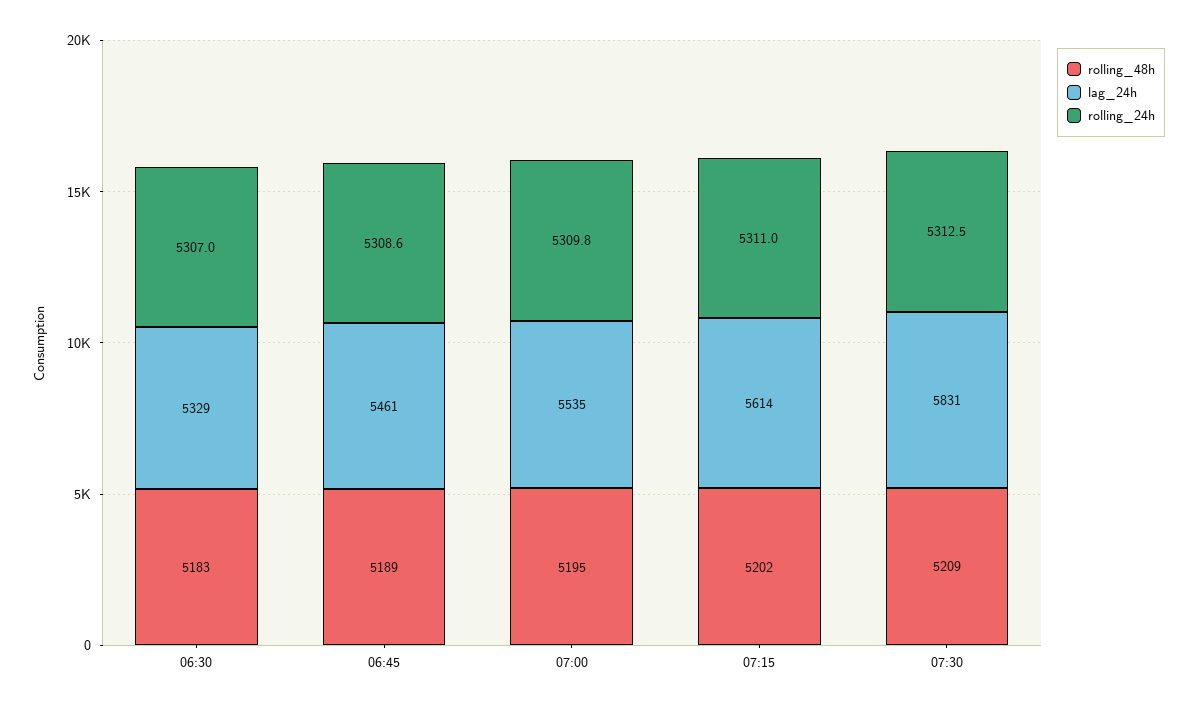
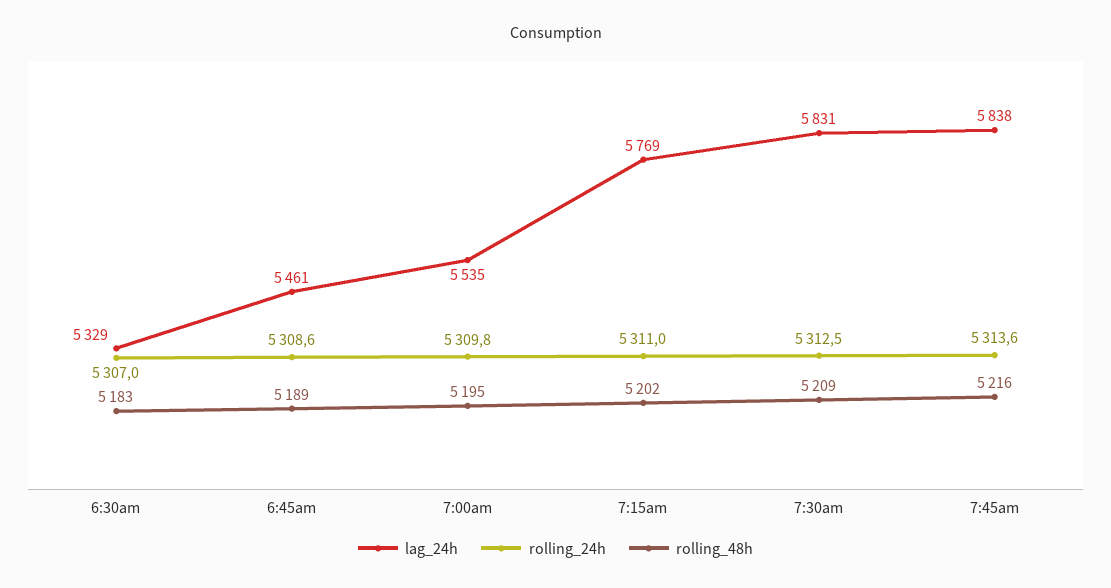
lag_24h, 07:15: 5614 -> 5769
lag_24h, 7:45am: none -> 5838
rolling_24h, 7:45am: none -> 5313.6
rolling_48h, 7:45am: none -> 5216

